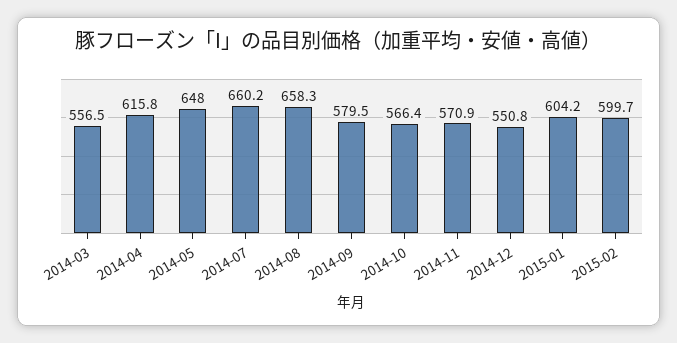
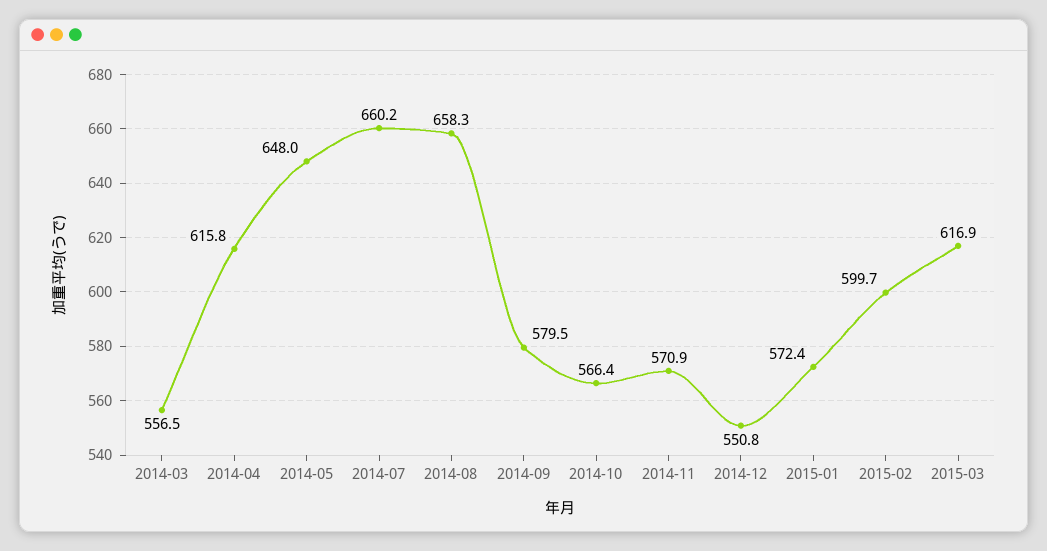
2015-01: 604.2 -> 572.4
2015-03: none -> 616.9

